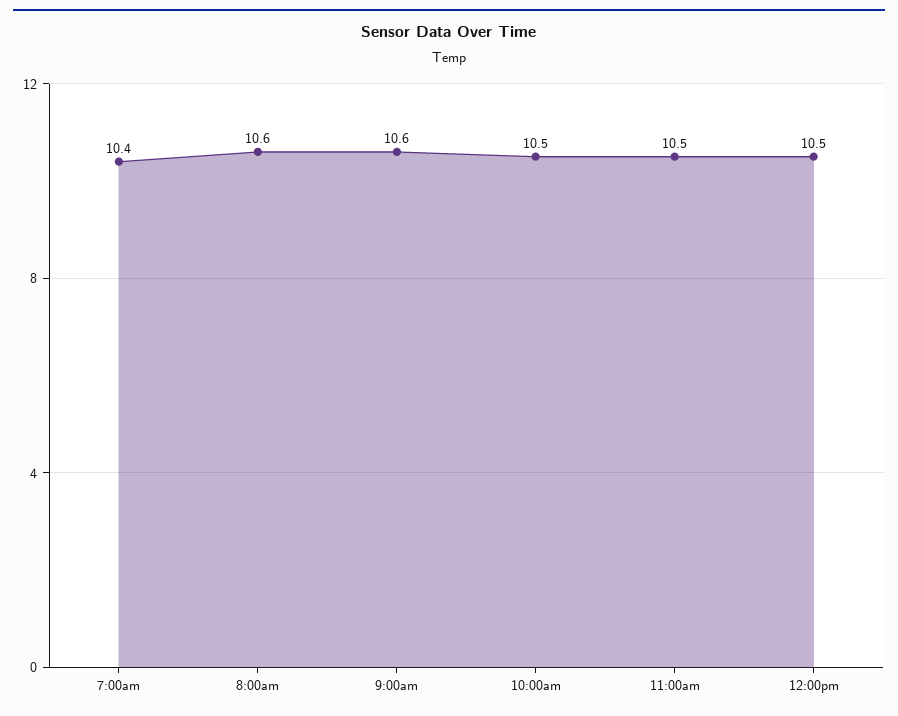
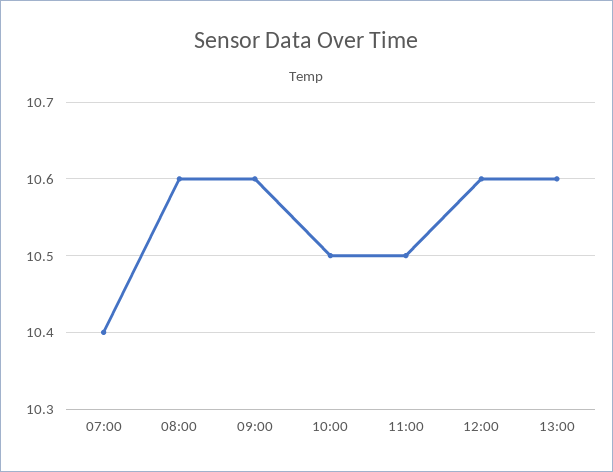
12:00pm: 10.5 -> 10.6
13:00: none -> 10.6

